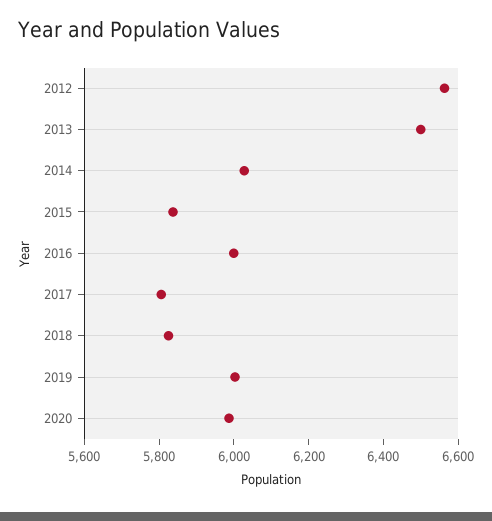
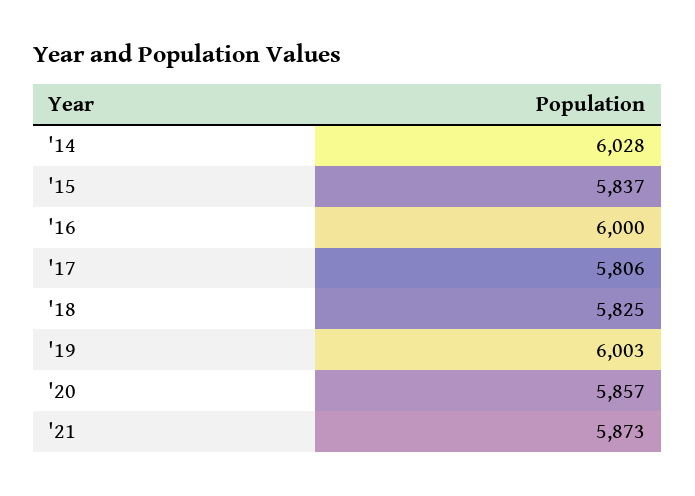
2012: 6550 -> none
2013: 6500 -> none
2020: 6000 -> 5857
'21: none -> 5873

